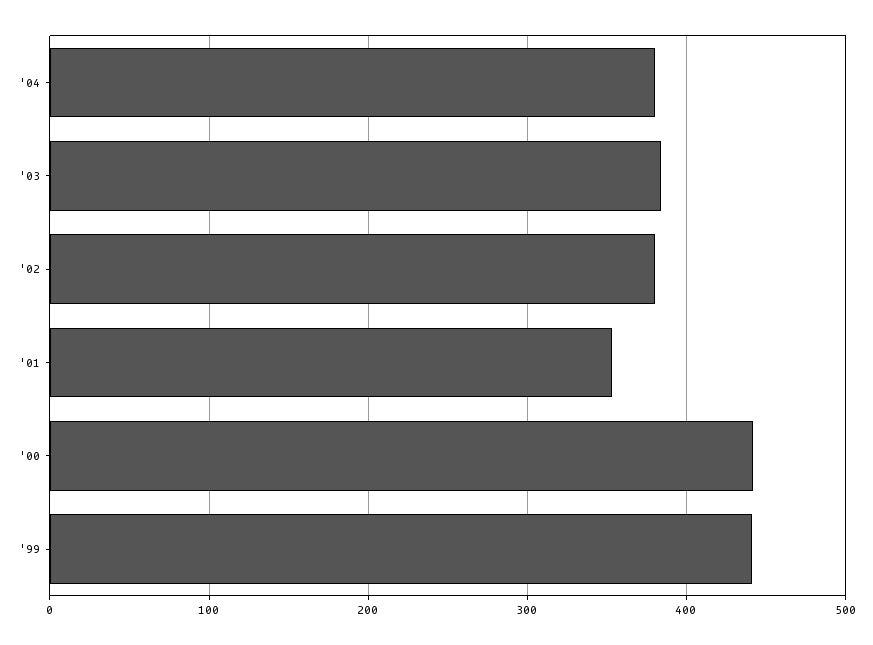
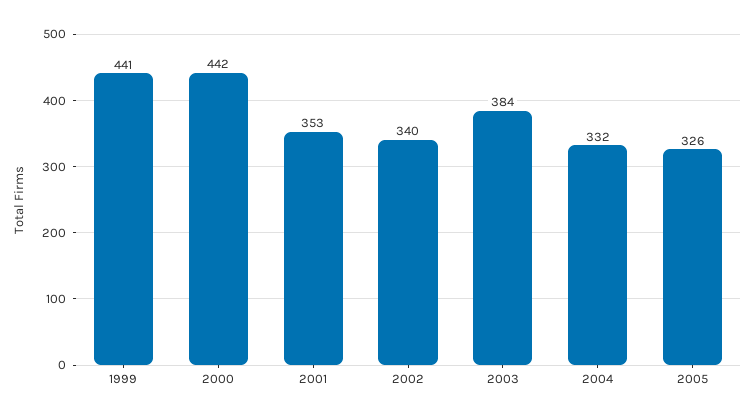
'04: 380 -> 332
'02: 380 -> 340
2005: none -> 326

